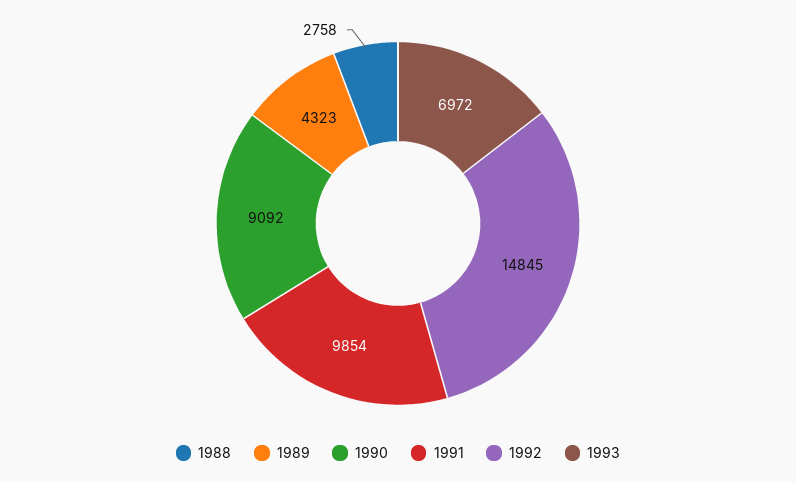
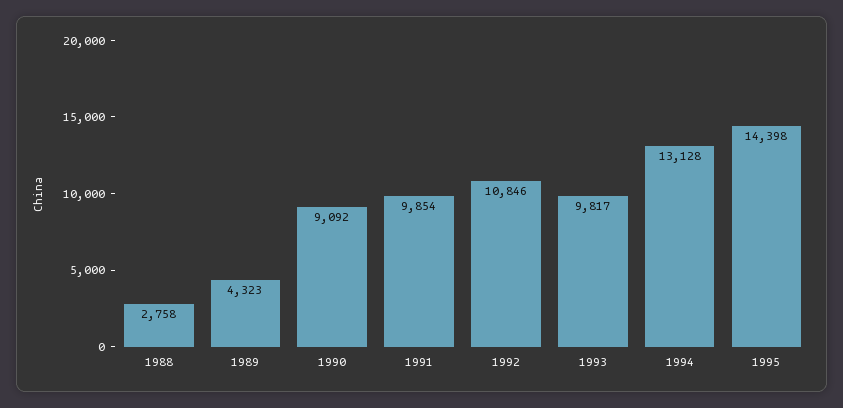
1992: 14845 -> 10846
1993: 6972 -> 9817
1994: none -> 13128
1995: none -> 14398

